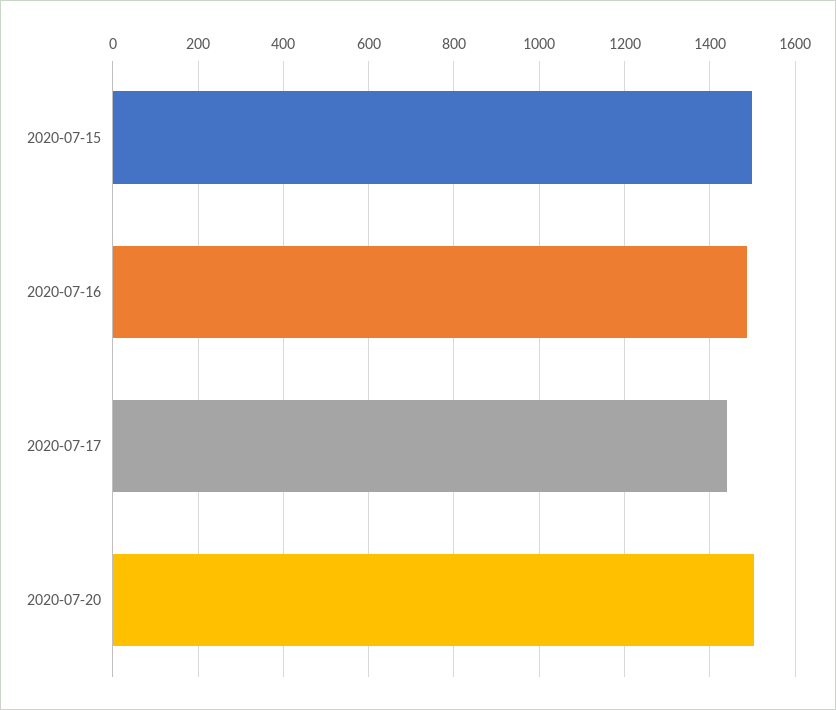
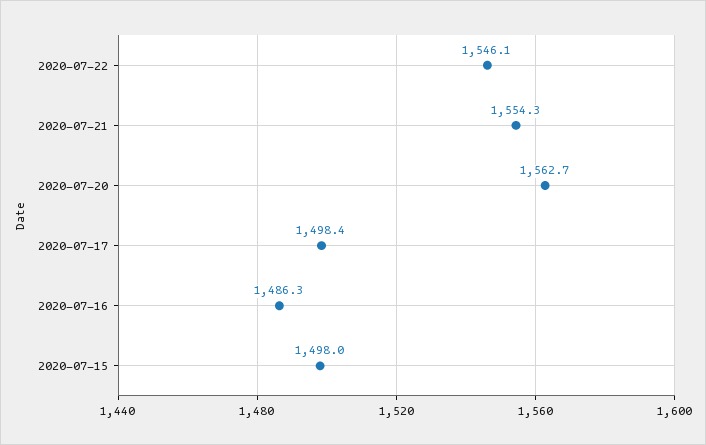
2020-07-17: 1440 -> 1498.4
2020-07-20: 1500 -> 1562.7
2020-07-22: none -> 1546.1
2020-07-21: none -> 1554.3

